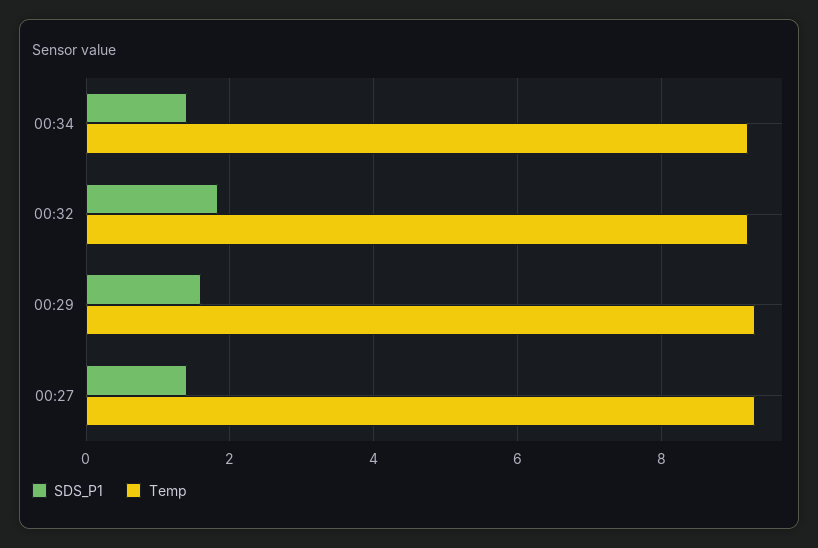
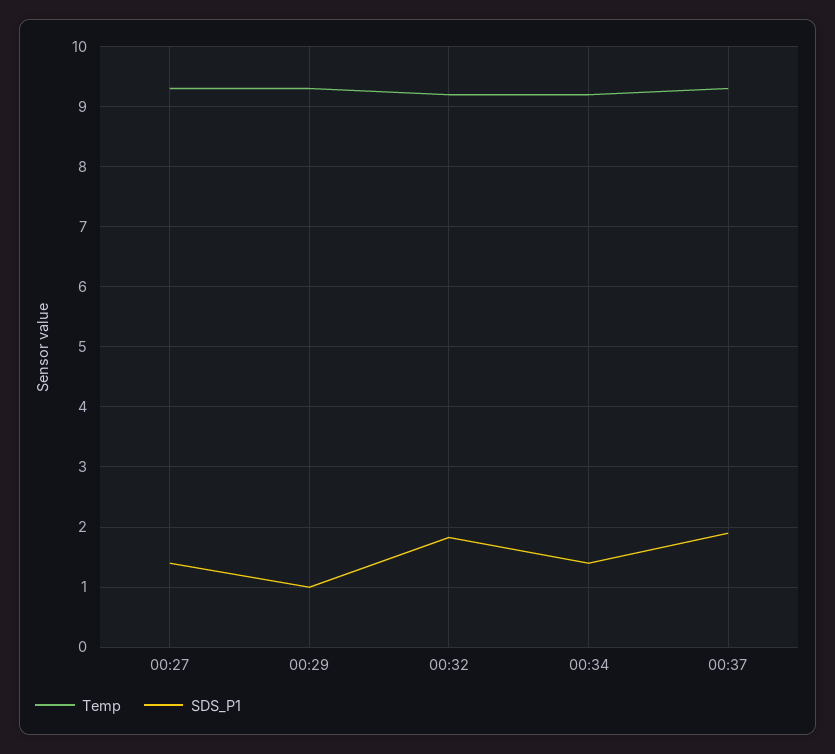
SDS_P1, 00:29: 1.6 -> 1
Temp, 00:37: none -> 9.3
SDS_P1, 00:37: none -> 1.9

